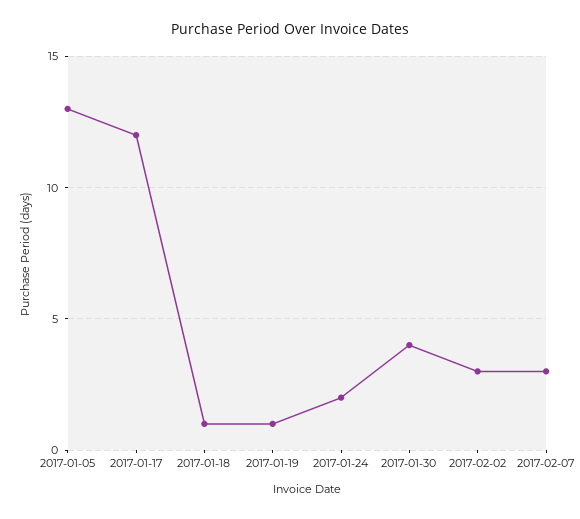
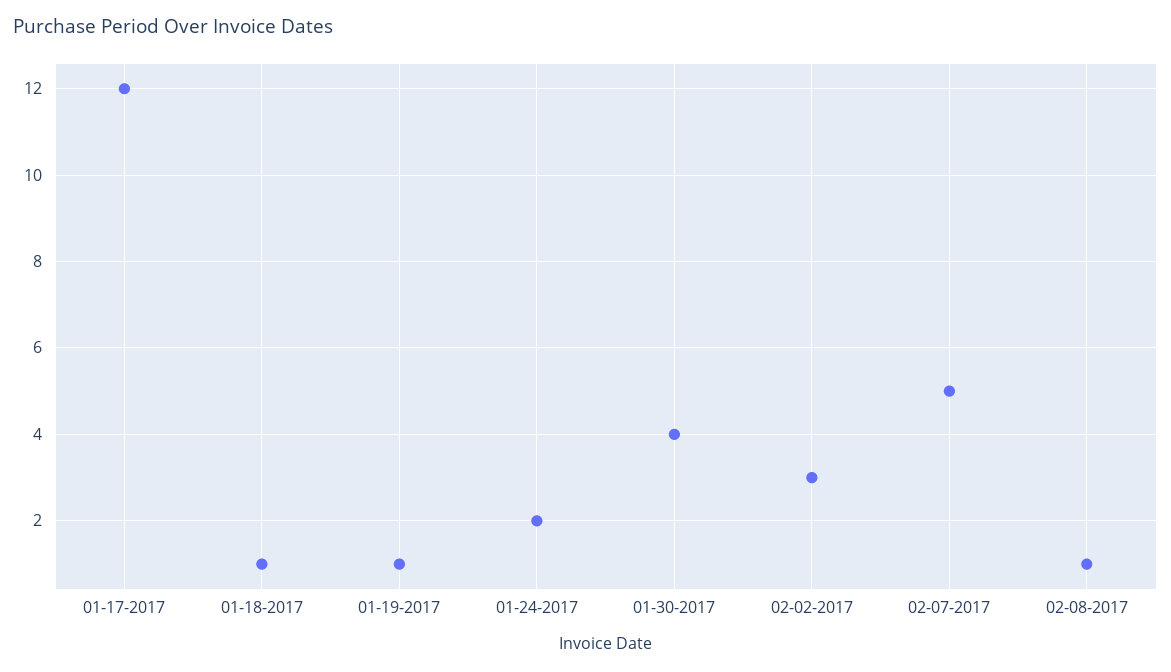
2017-01-05: 13 -> none
2017-02-07: 3 -> 5
02-08-2017: none -> 1

